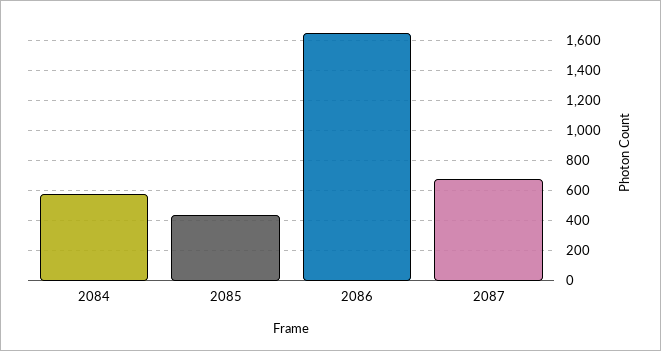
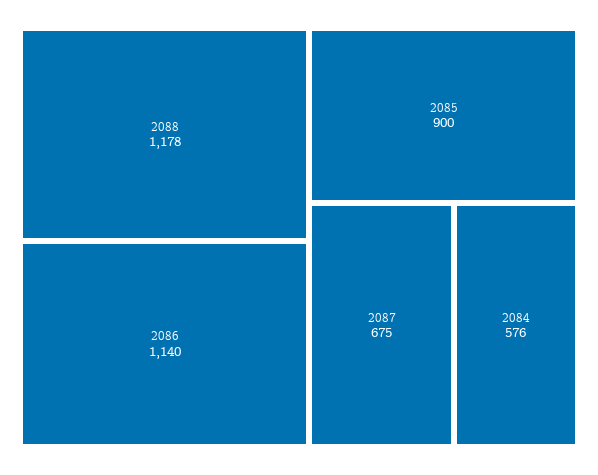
2085: 450 -> 900
2086: 1650 -> 1140
2088: none -> 1178

